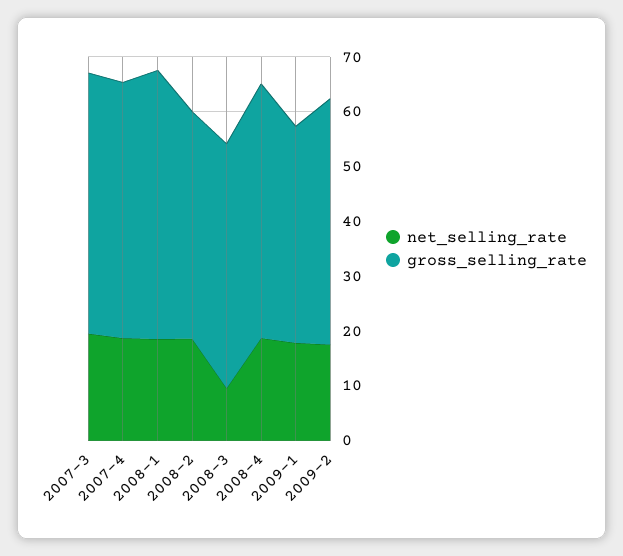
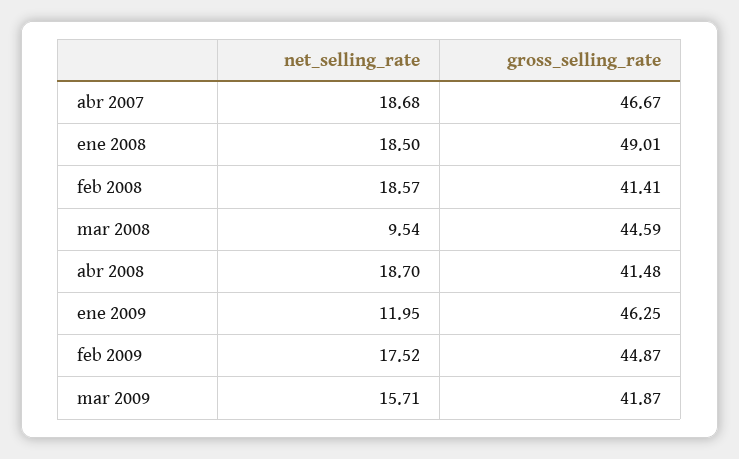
net_selling_rate, 2007-3: 20 -> none
gross_selling_rate, 2007-3: 48 -> none
gross_selling_rate, 2008-4: 46 -> 41.48
net_selling_rate, 2009-1: 18 -> 11.95
gross_selling_rate, 2009-1: 40 -> 46.25
net_selling_rate, mar 2009: none -> 15.71
gross_selling_rate, mar 2009: none -> 41.87

